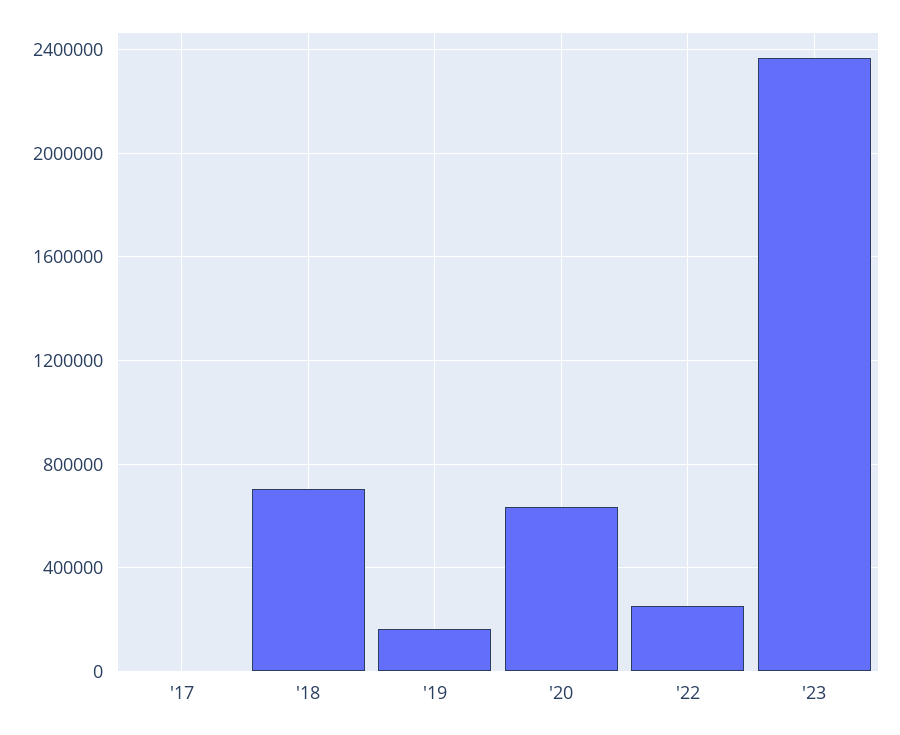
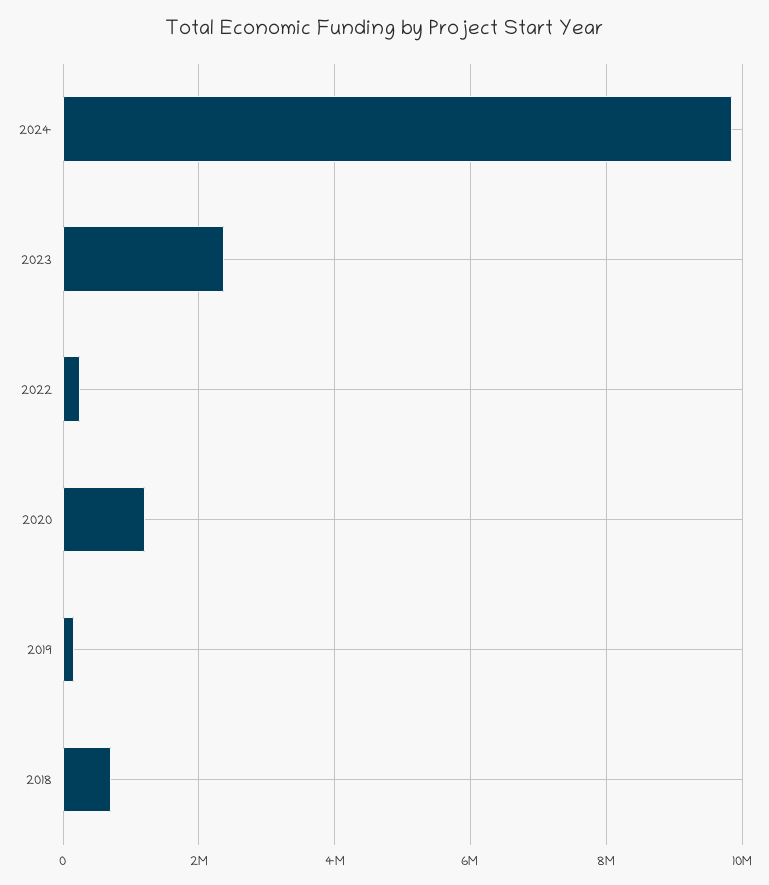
'17: 0 -> none
'20: 650000 -> 1200000
2024: none -> 9800000

